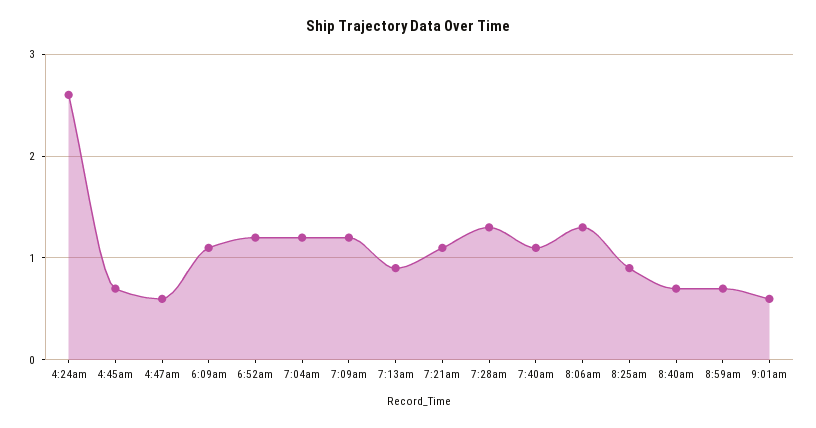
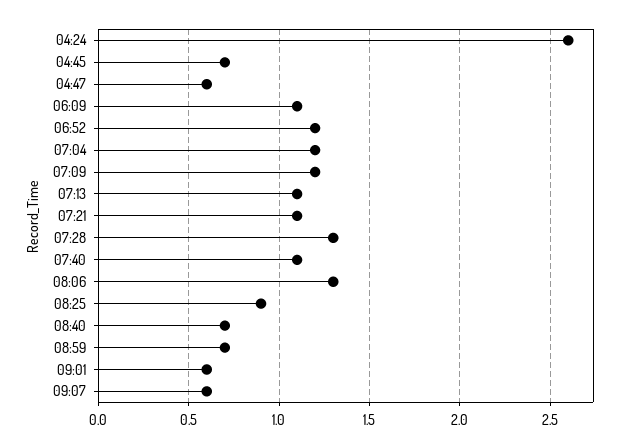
7:13am: 0.9 -> 1.1
09:07: none -> 0.6

